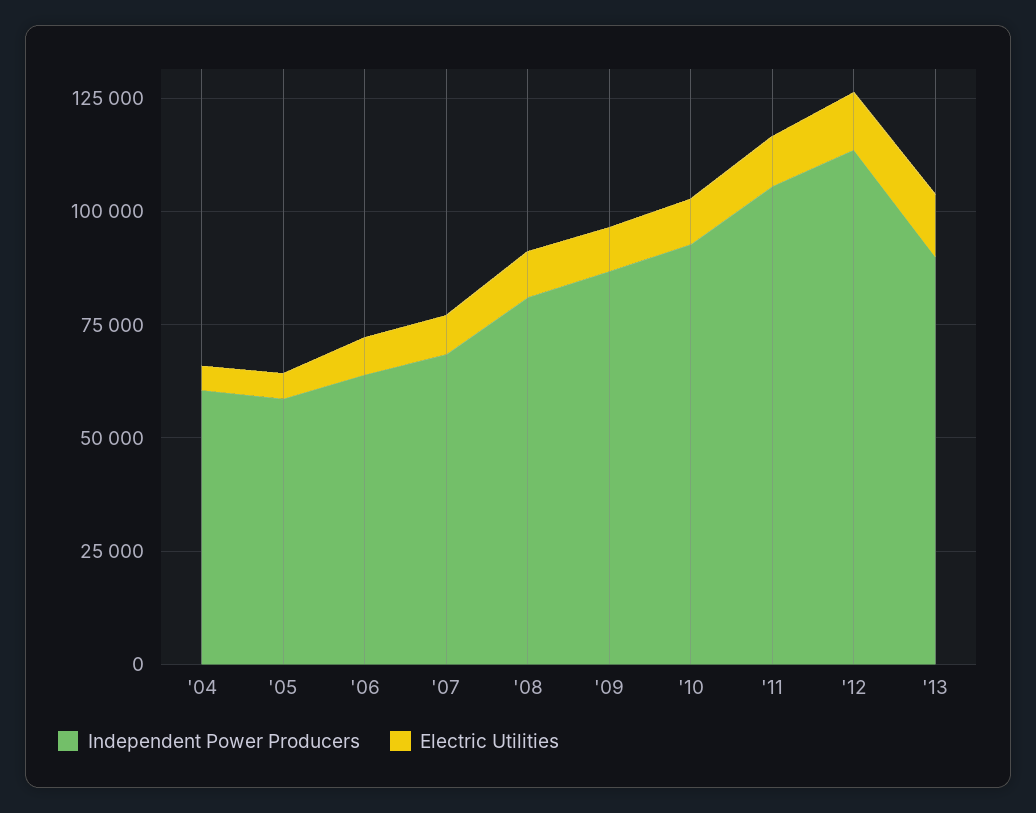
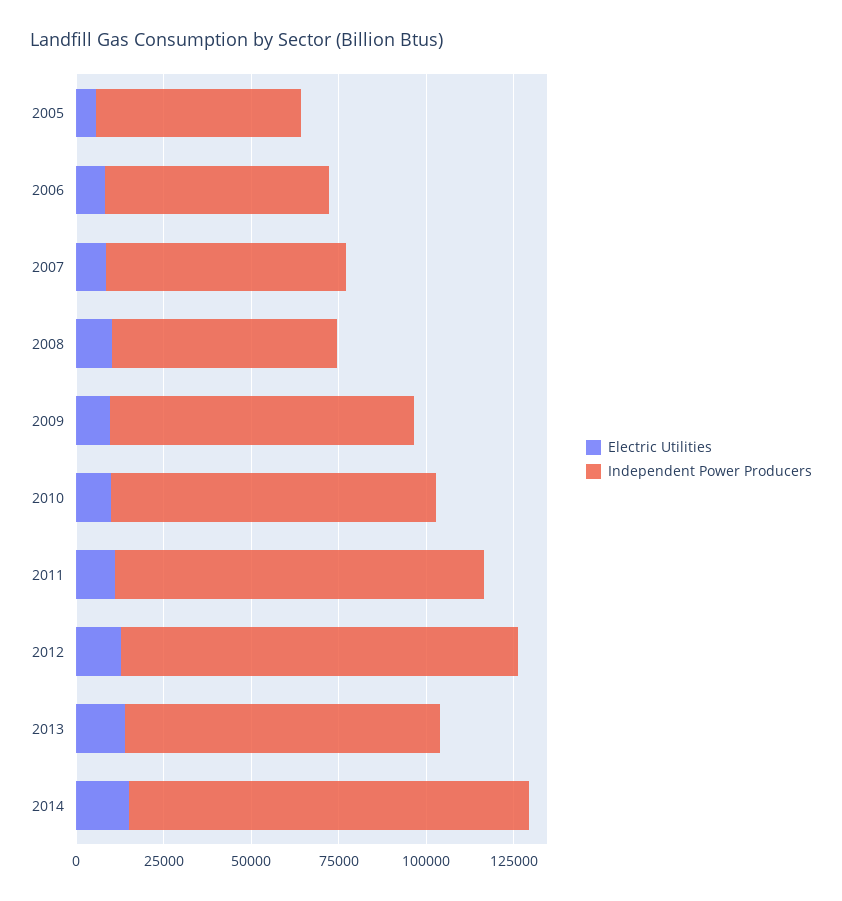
Independent Power Producers, '04: 60000 -> none
Electric Utilities, '04: 5000 -> none
Independent Power Producers, '08: 80000 -> 65000
Electric Utilities, 2014: none -> 15000
Independent Power Producers, 2014: none -> 115000

